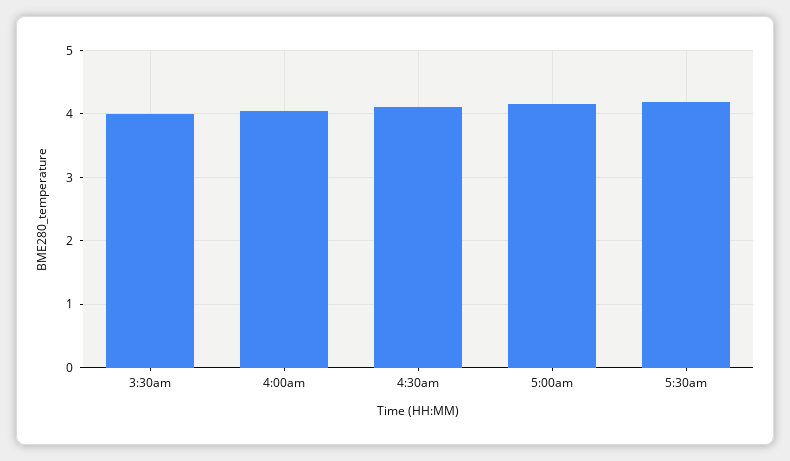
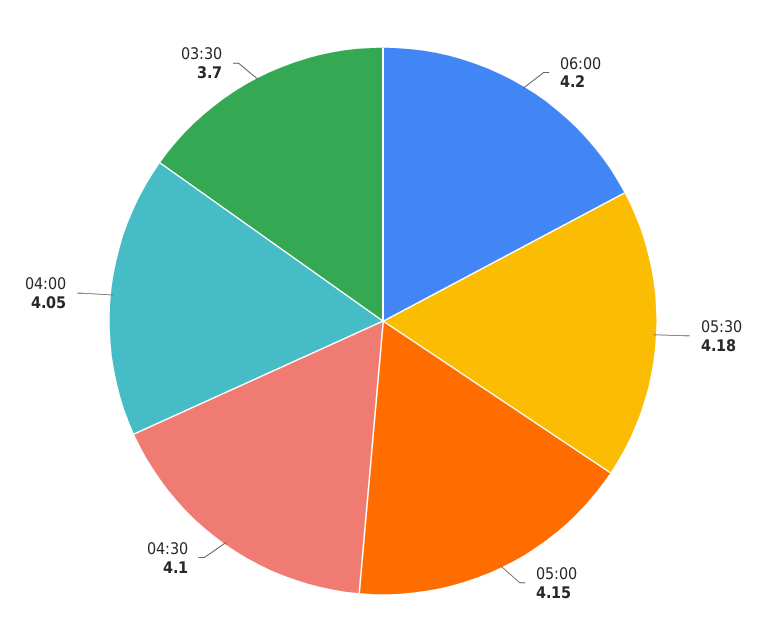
3:30am: 4 -> 3.7
06:00: none -> 4.2

